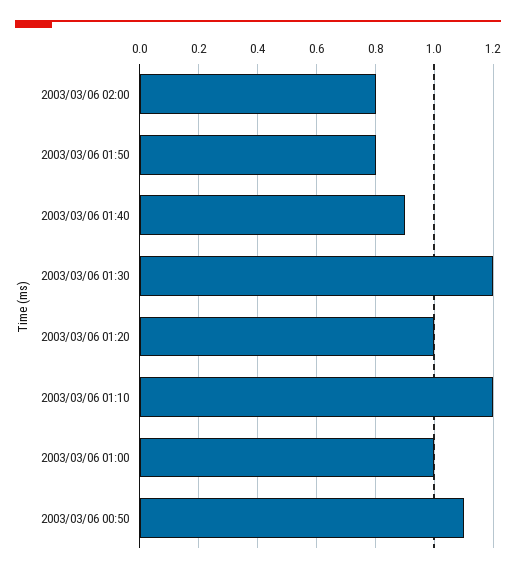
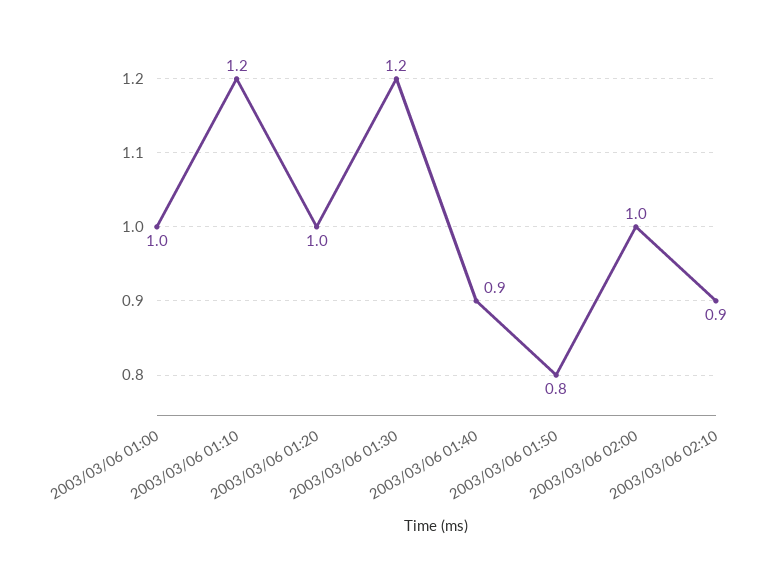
2003/03/06 02:00: 0.8 -> 1
2003/03/06 00:50: 1.1 -> none
2003/03/06 02:10: none -> 0.9

